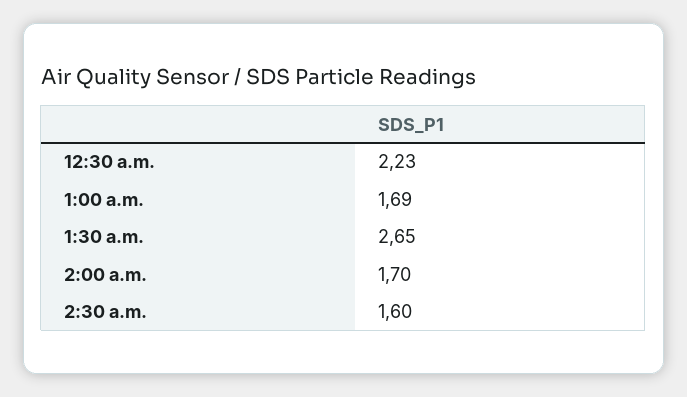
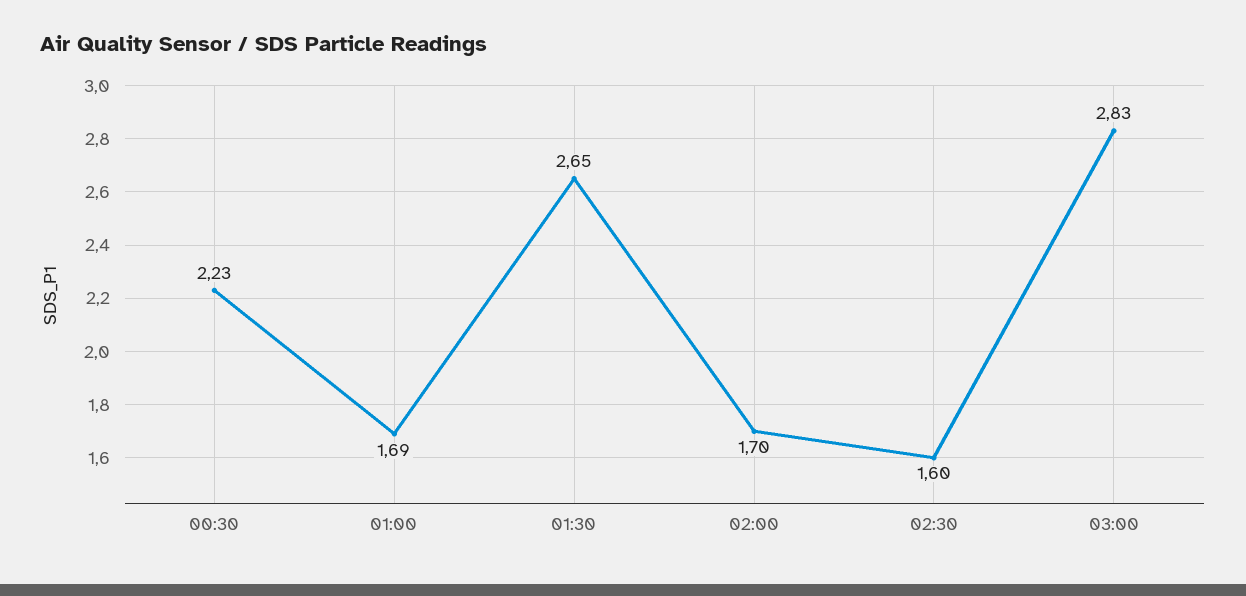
03:00: none -> 2.83

